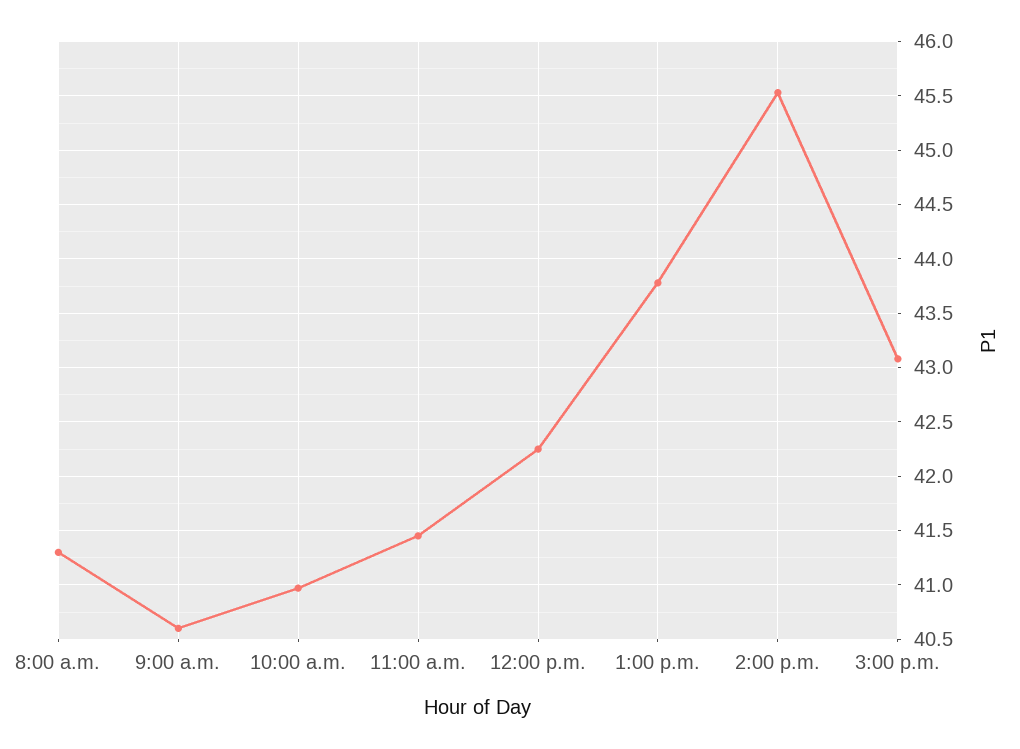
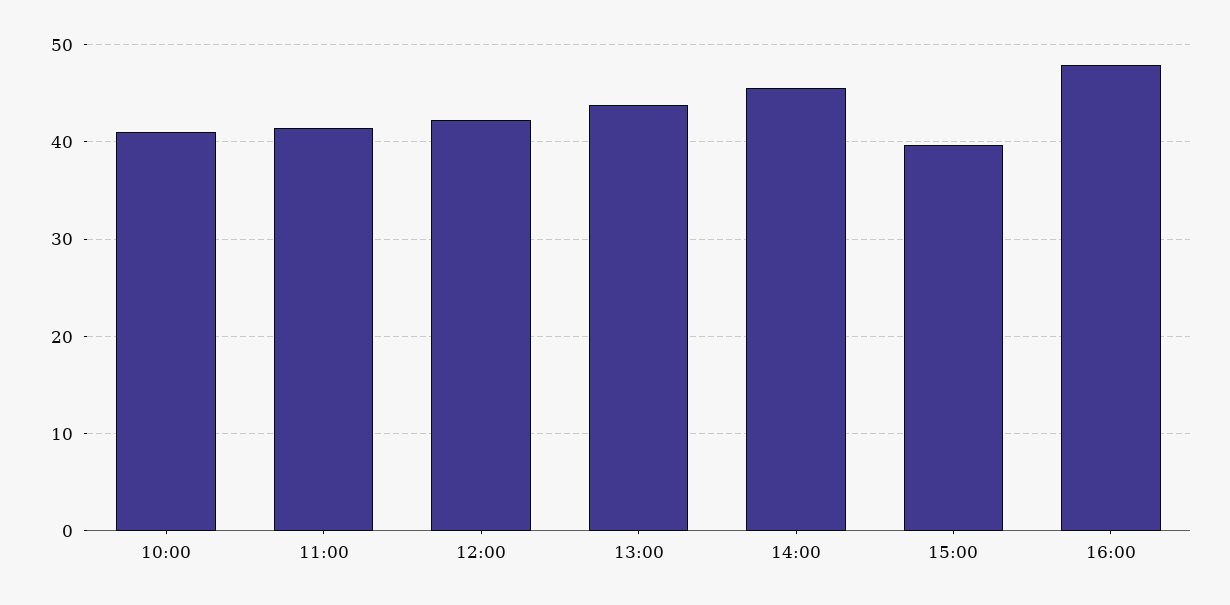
8:00 a.m.: 41.3 -> none
9:00 a.m.: 40.6 -> none
3:00 p.m.: 43.1 -> 40
16:00: none -> 48

